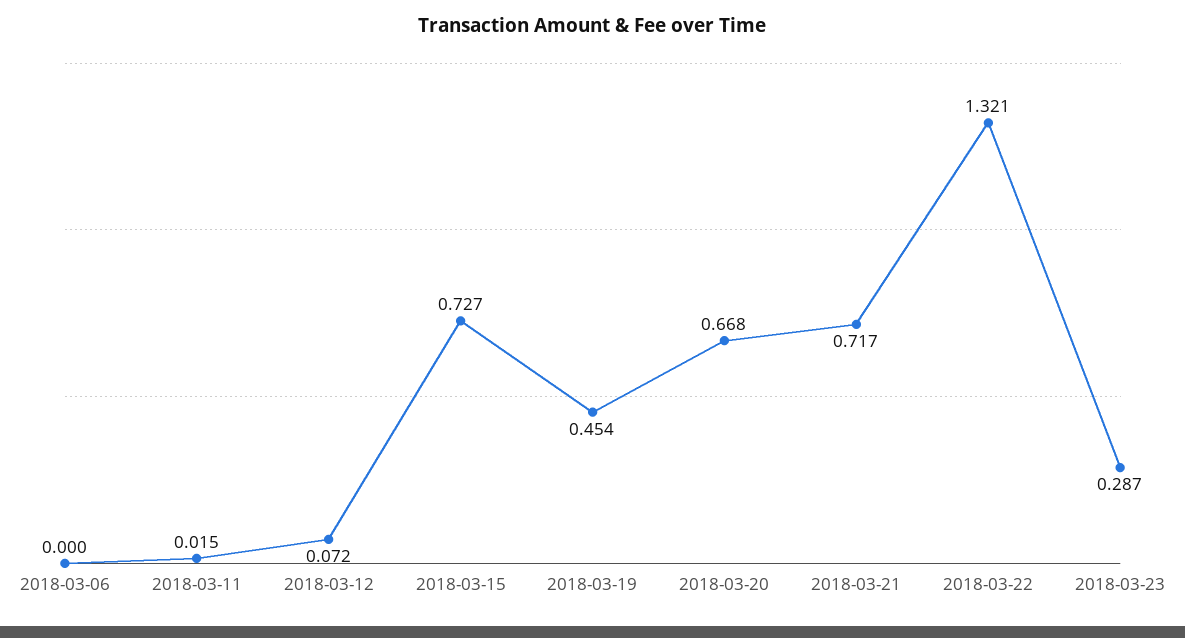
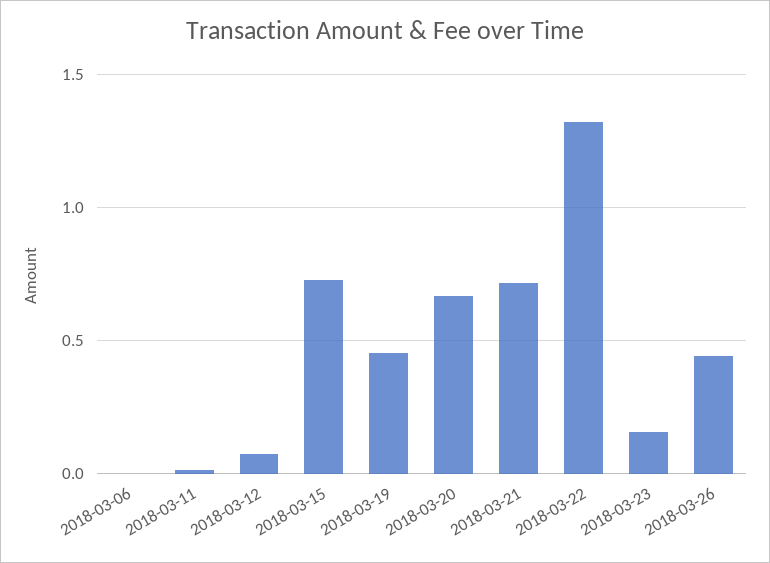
2018-03-23: 0.287 -> 0.15
2018-03-26: none -> 0.45

